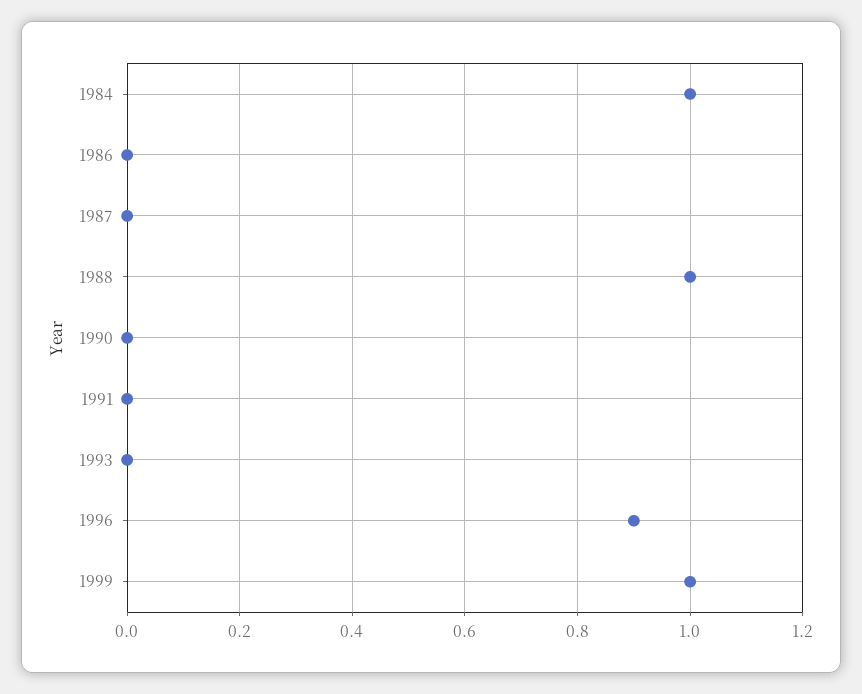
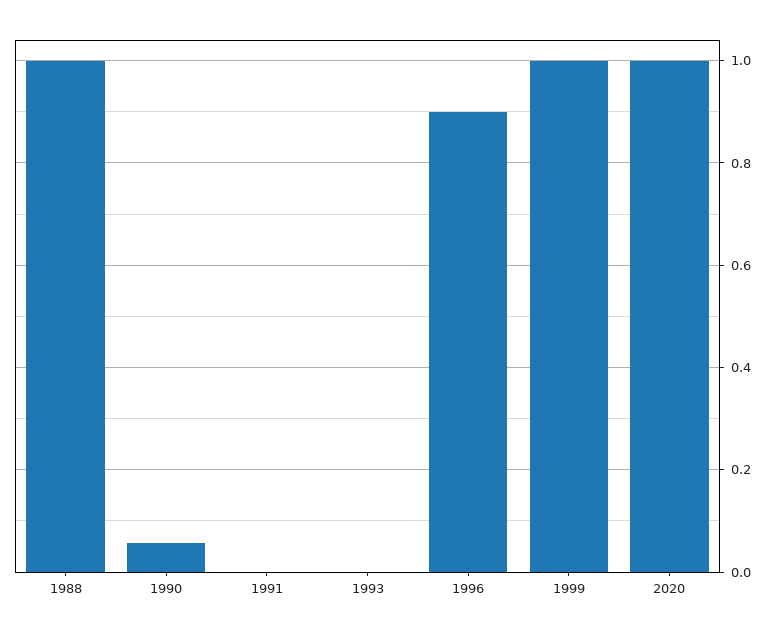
1984: 1 -> none
1986: 0 -> none
1987: 0 -> none
1990: 0 -> 0.06
2020: none -> 1

